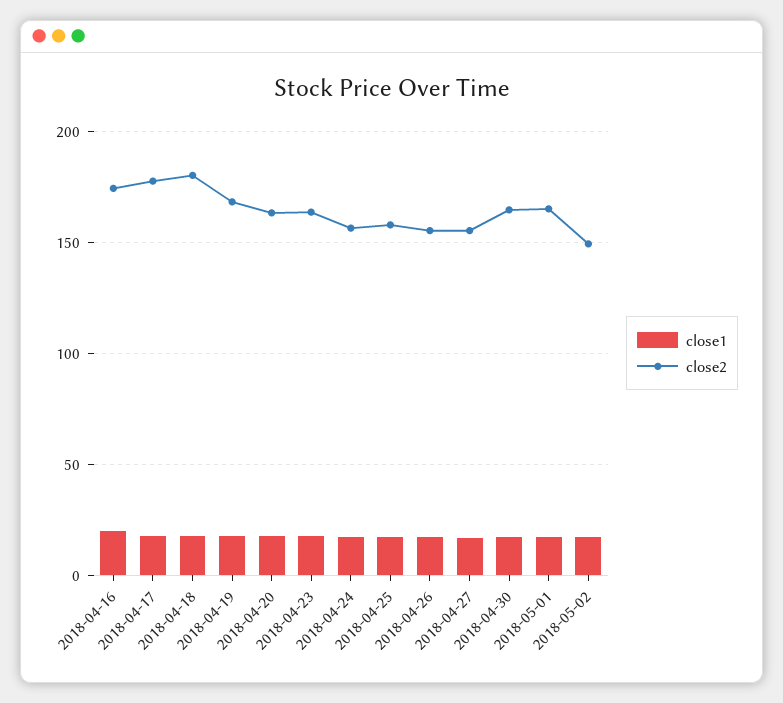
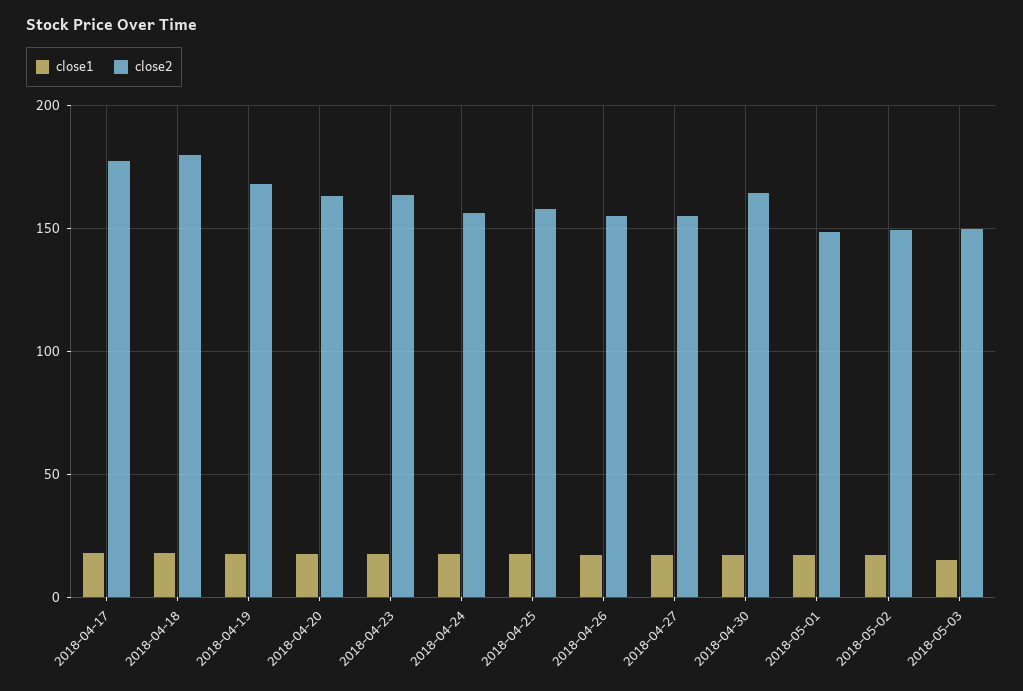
close1, 2018-04-16: 20 -> none
close2, 2018-04-16: 175 -> none
close2, 2018-05-01: 165 -> 150
close1, 2018-05-03: none -> 15
close2, 2018-05-03: none -> 150

